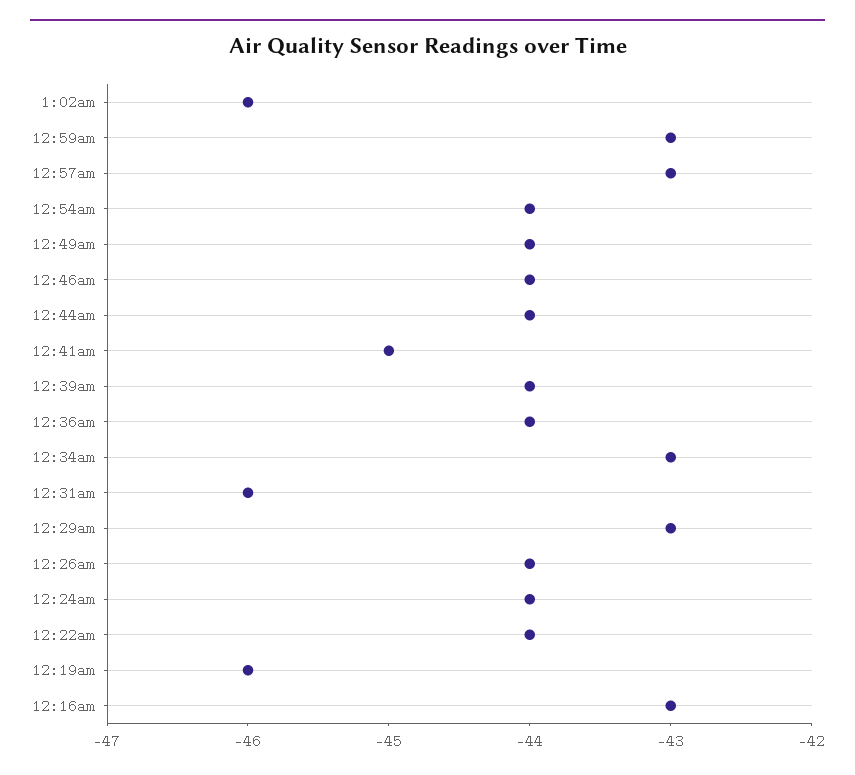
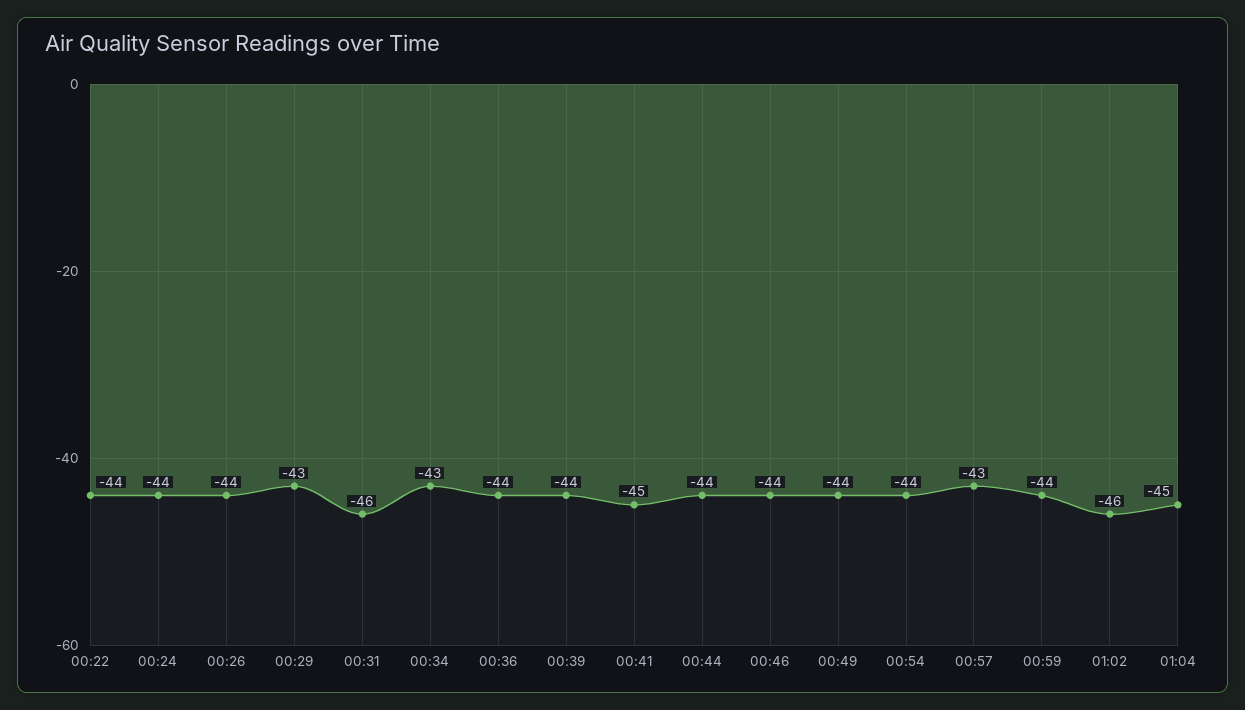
12:59am: -43 -> -44
12:19am: -46 -> none
12:16am: -43 -> none
01:04: none -> -45

